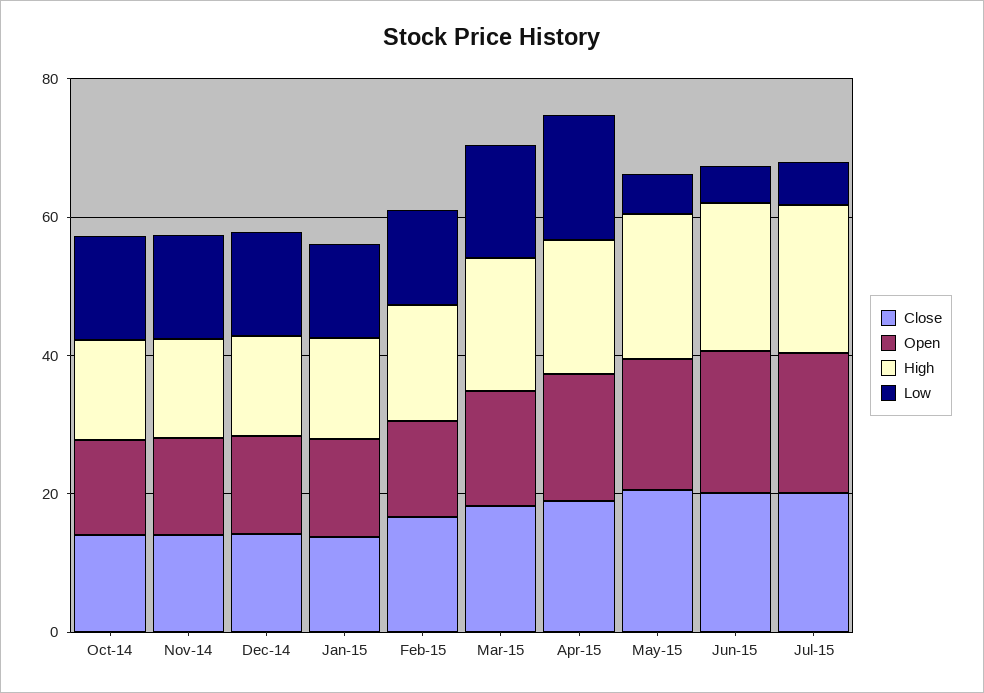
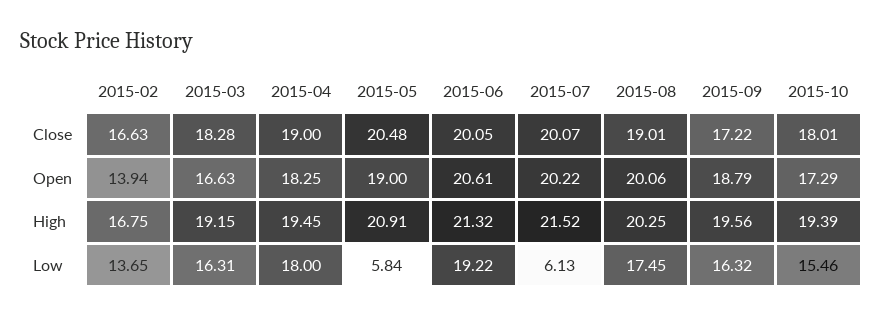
Close, Oct-14: 15 -> none
Open, Oct-14: 15 -> none
High, Oct-14: 15 -> none
Low, Oct-14: 15 -> none
Close, Nov-14: 15 -> none
Open, Nov-14: 15 -> none
High, Nov-14: 15 -> none
Low, Nov-14: 15 -> none
Close, Dec-14: 15 -> none
Open, Dec-14: 15 -> none
High, Dec-14: 15 -> none
Low, Dec-14: 15 -> none
Close, Jan-15: 15 -> none
Open, Jan-15: 15 -> none
High, Jan-15: 15 -> none
Low, Jan-15: 15 -> none
Low, Jun-15: 5 -> 19.22
Close, 2015-08: none -> 19.01
Close, 2015-09: none -> 17.22
Close, 2015-10: none -> 18.01
Open, 2015-08: none -> 20.06
Open, 2015-09: none -> 18.79
Open, 2015-10: none -> 17.29
High, 2015-08: none -> 20.25
High, 2015-09: none -> 19.56
High, 2015-10: none -> 19.39
Low, 2015-08: none -> 17.45
Low, 2015-09: none -> 16.32
Low, 2015-10: none -> 15.46

